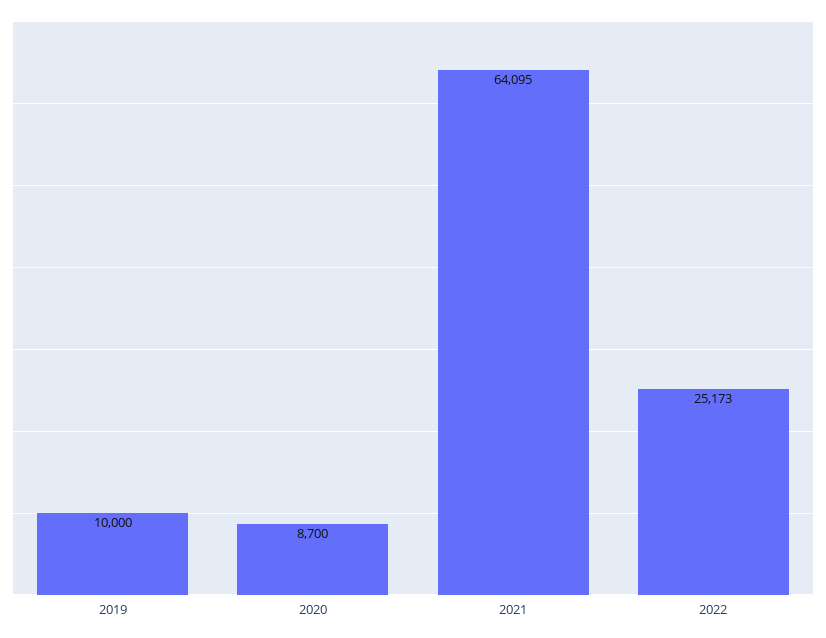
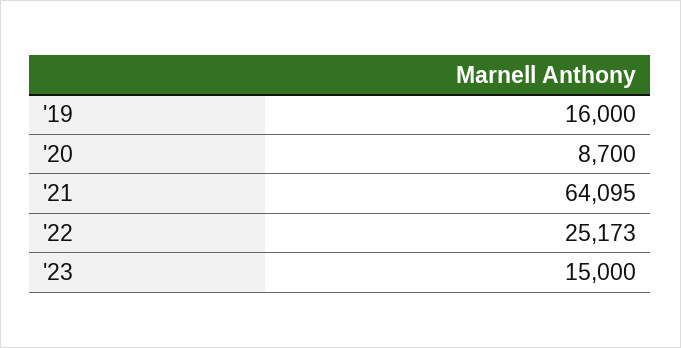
2019: 10000 -> 16000
'23: none -> 15000

